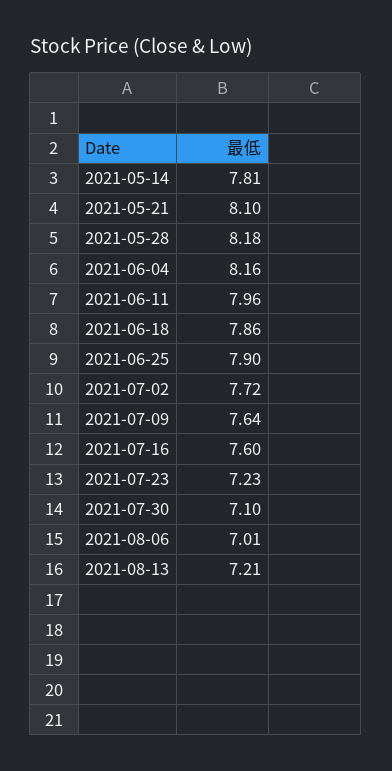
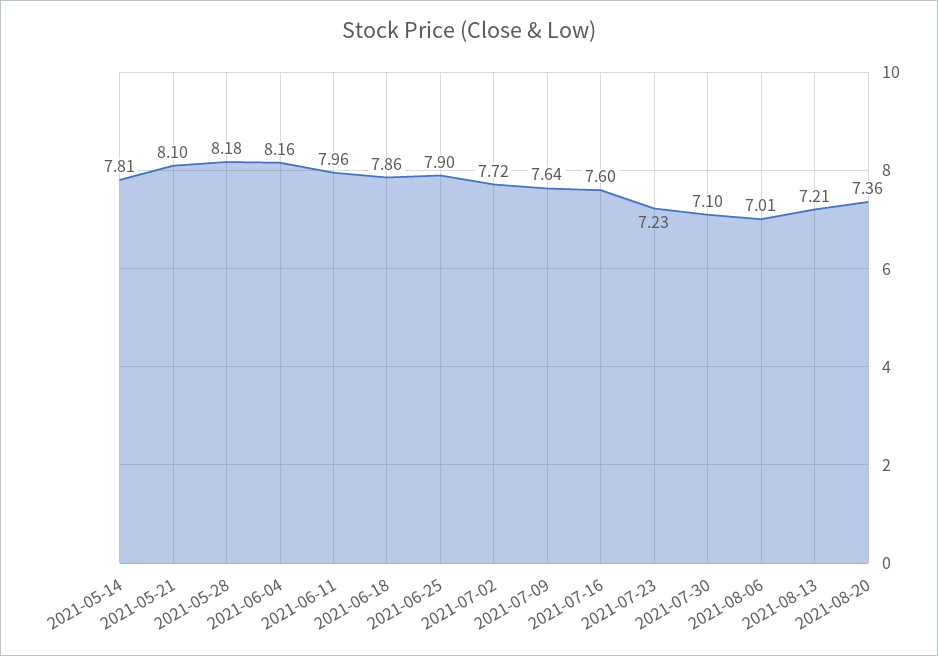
2021-08-20: none -> 7.36

